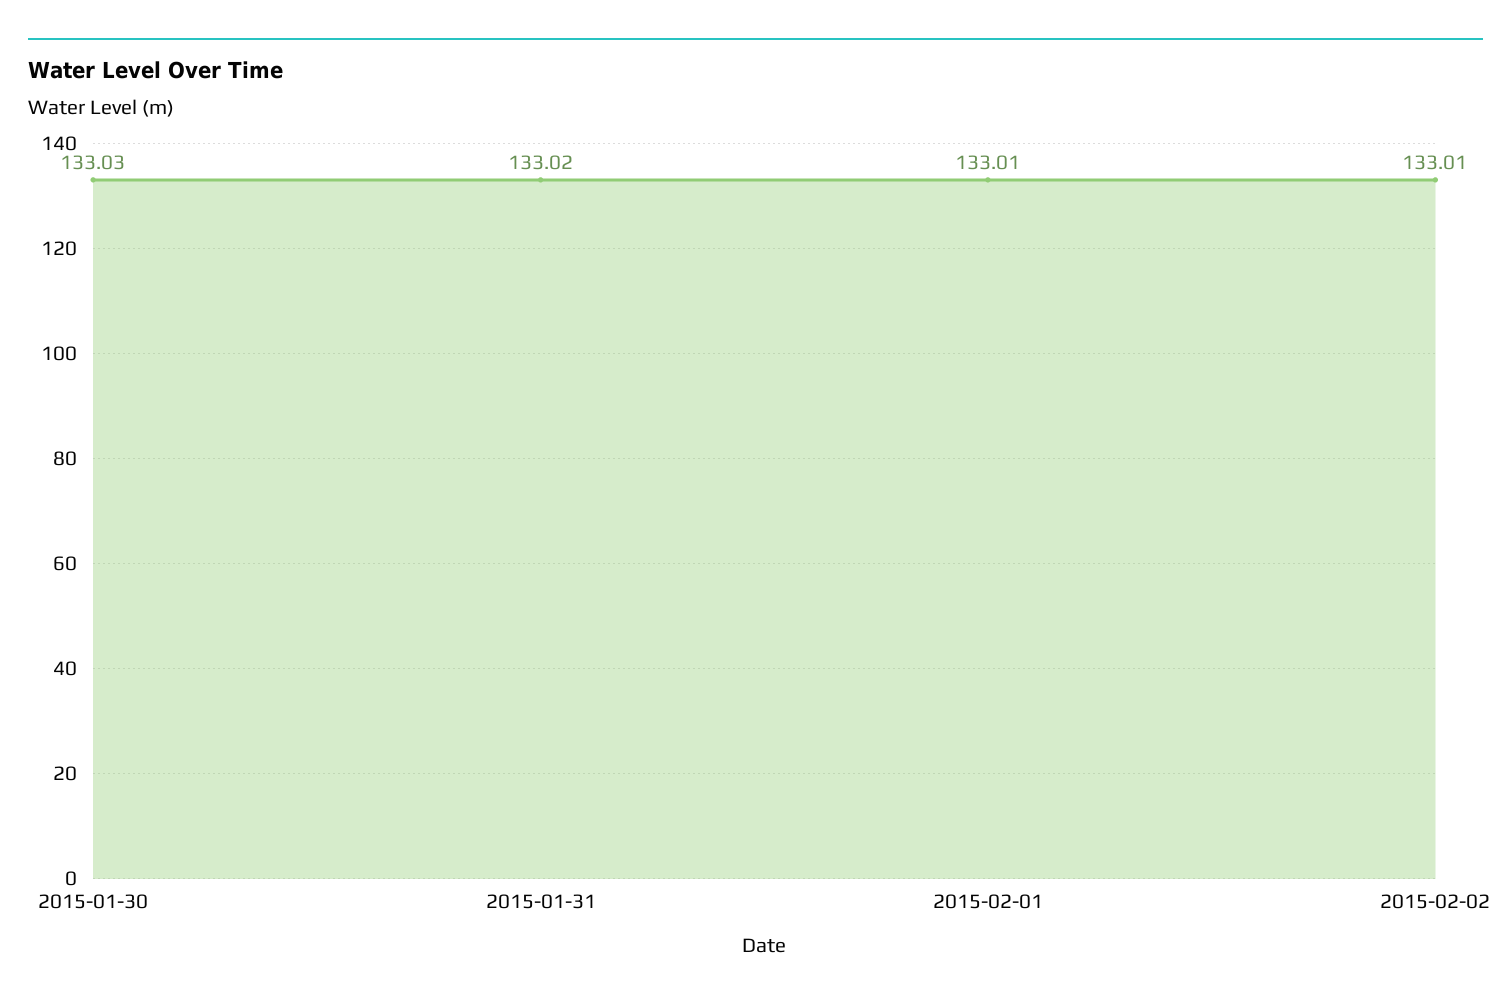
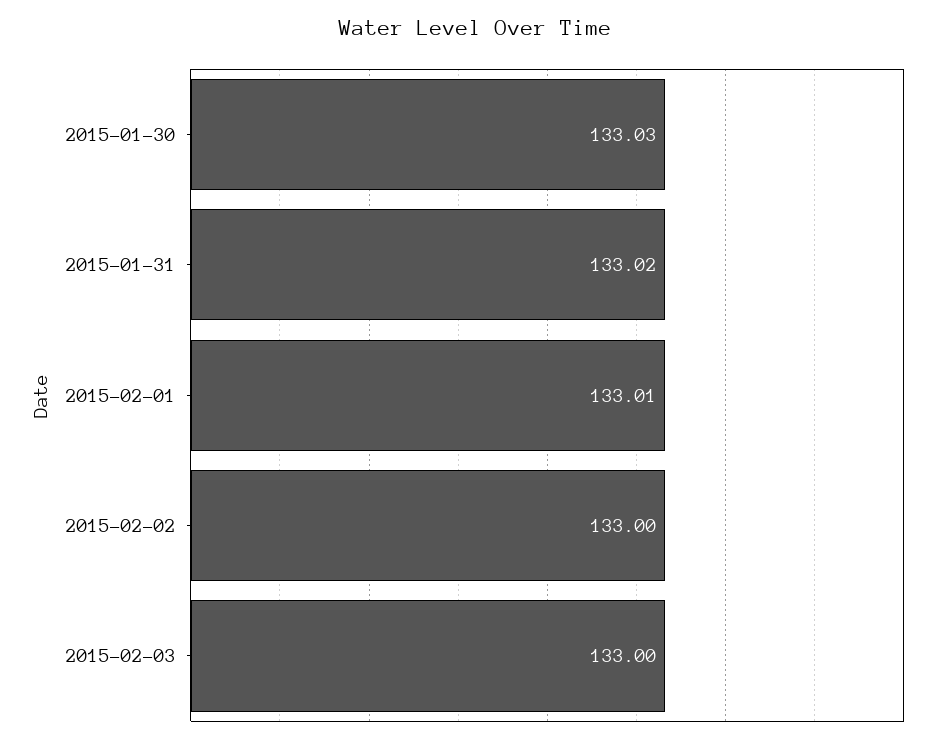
2015-02-02: 133.01 -> 133
2015-02-03: none -> 133

